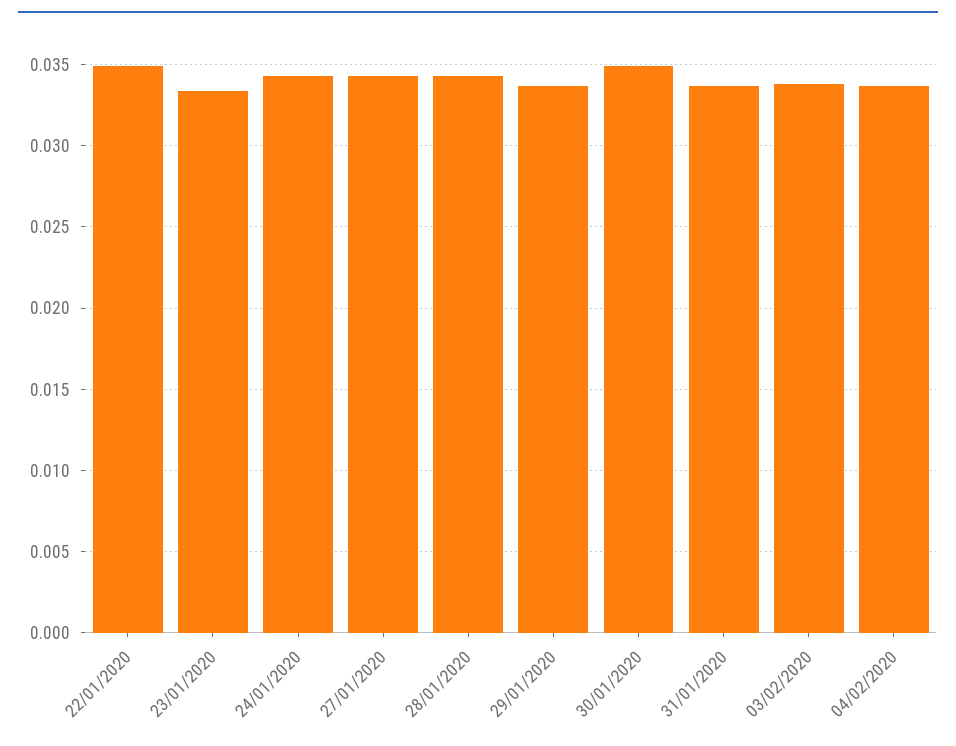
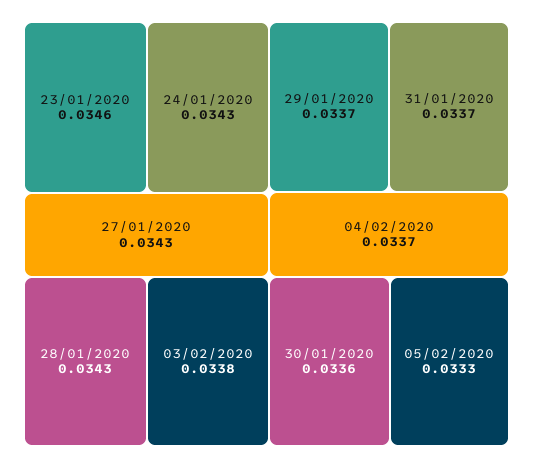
22/01/2020: 0.035 -> none
23/01/2020: 0.0335 -> 0.0346
30/01/2020: 0.035 -> 0.0336
05/02/2020: none -> 0.0333

